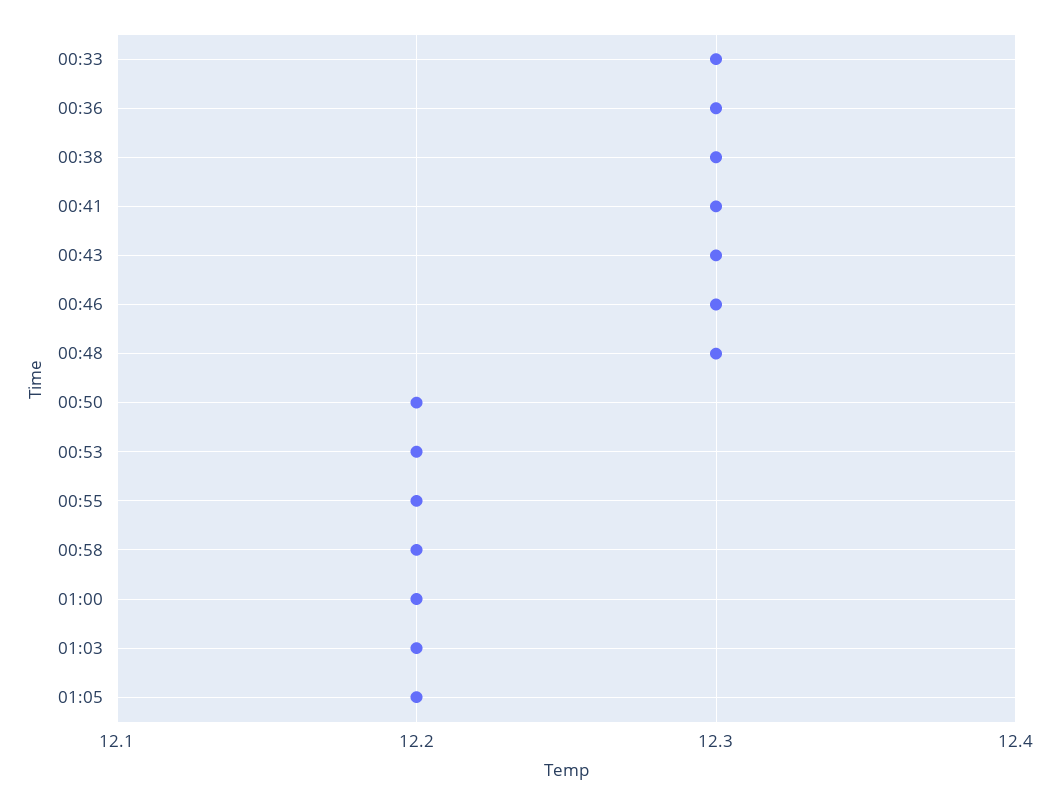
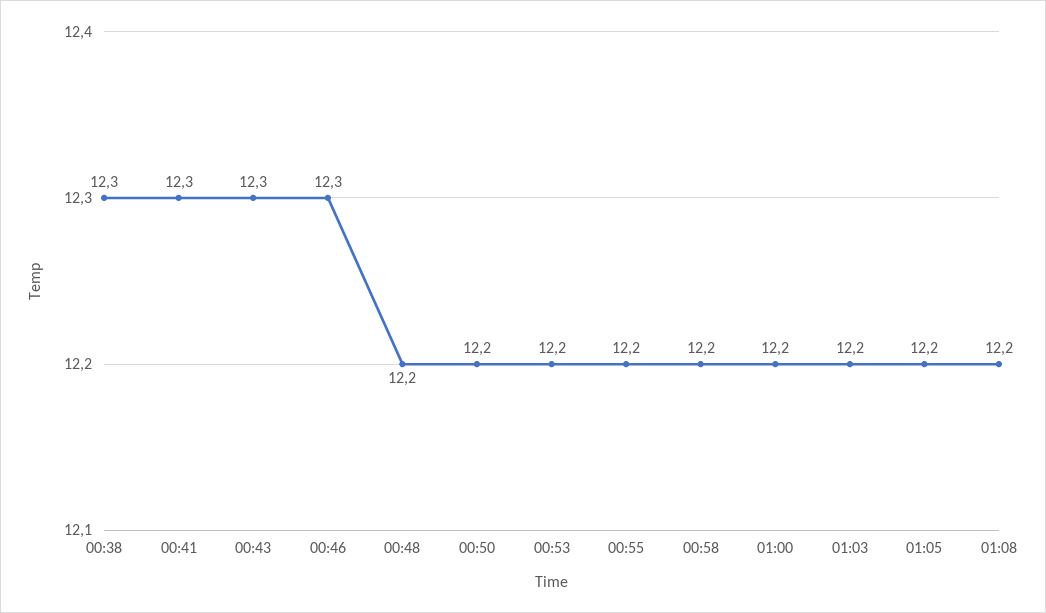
00:33: 12.3 -> none
00:36: 12.3 -> none
00:48: 12.3 -> 12.2
01:08: none -> 12.2

